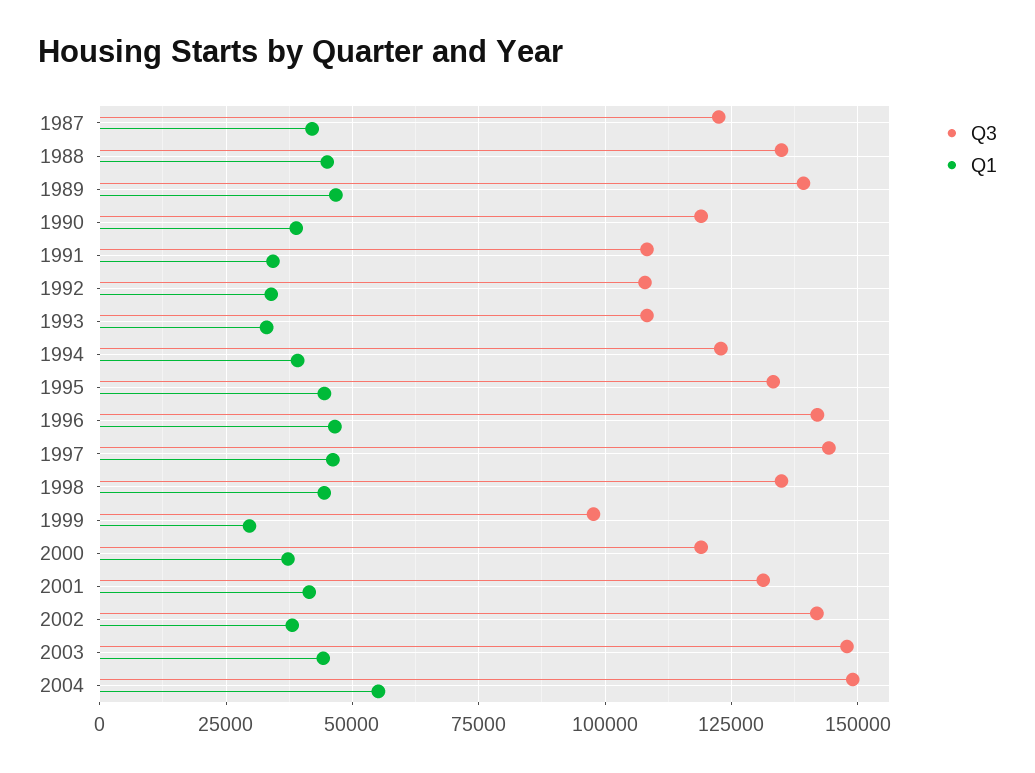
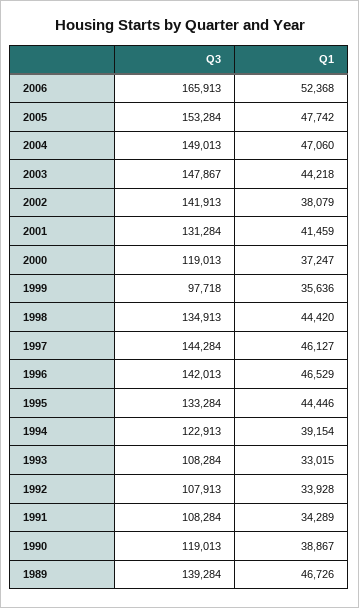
Q3, 1987: 122500 -> none
Q1, 1987: 42500 -> none
Q3, 1988: 135000 -> none
Q1, 1988: 45000 -> none
Q1, 1999: 30000 -> 35636
Q1, 2004: 55000 -> 47060
Q3, 2006: none -> 165913
Q1, 2006: none -> 52368
Q3, 2005: none -> 153284
Q1, 2005: none -> 47742

